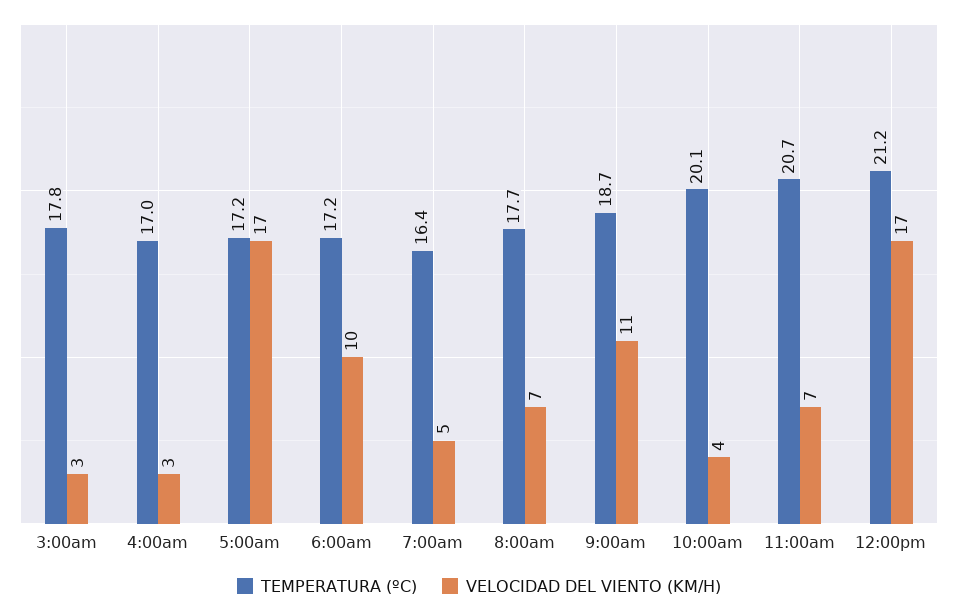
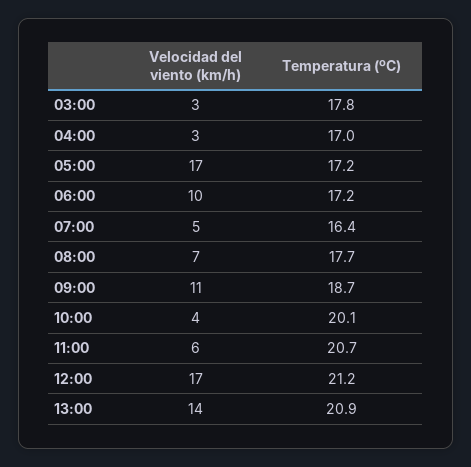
VELOCIDAD DEL VIENTO (KM/H), 11:00am: 7 -> 6
VELOCIDAD DEL VIENTO (KM/H), 13:00: none -> 14
TEMPERATURA (ºC), 13:00: none -> 20.9

